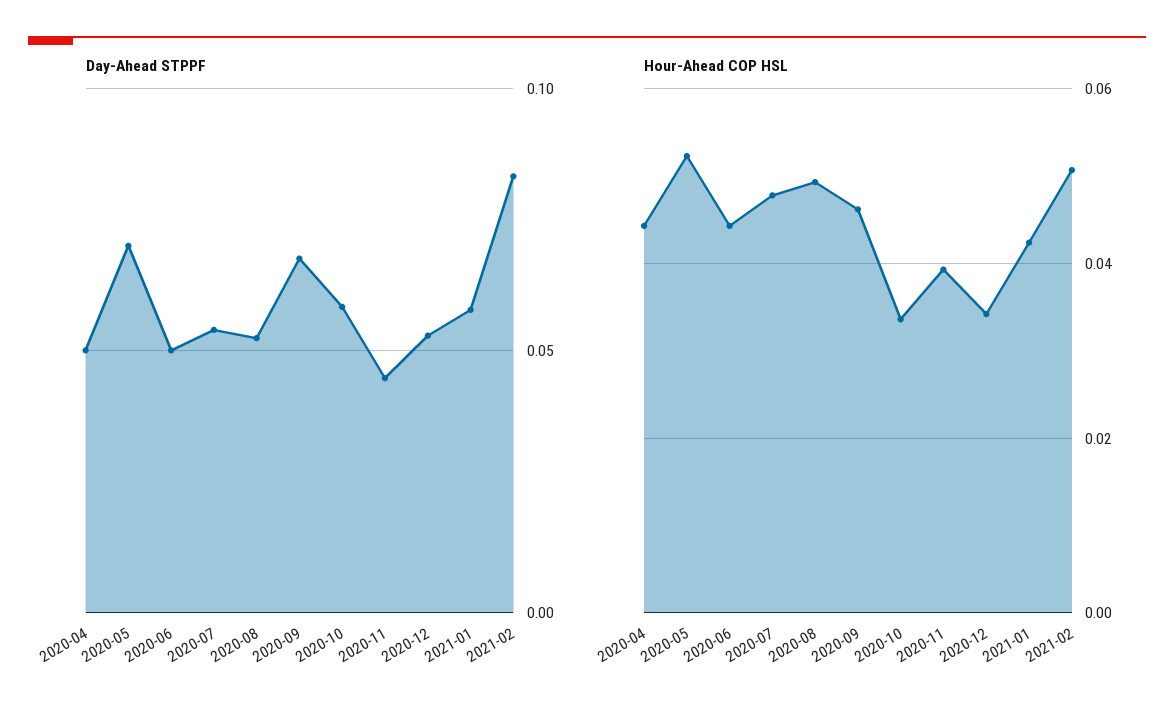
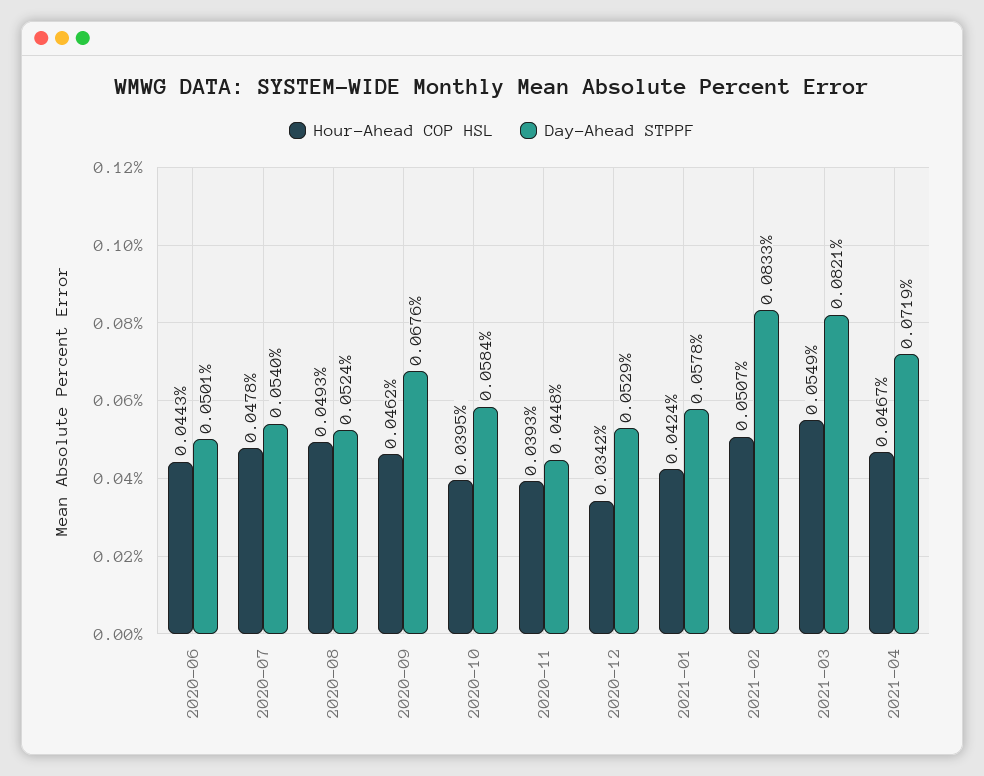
Day-Ahead STPPF, 2020-04: 0.05 -> none
Day-Ahead STPPF, 2020-05: 0.07 -> none
Hour-Ahead COP HSL, 2020-04: 0.044 -> none
Hour-Ahead COP HSL, 2020-05: 0.052 -> none
Hour-Ahead COP HSL, 2020-10: 0.034 -> 0.0395
Hour-Ahead COP HSL, 2021-03: none -> 0.0549
Day-Ahead STPPF, 2021-03: none -> 0.0821
Hour-Ahead COP HSL, 2021-04: none -> 0.0467
Day-Ahead STPPF, 2021-04: none -> 0.0719

